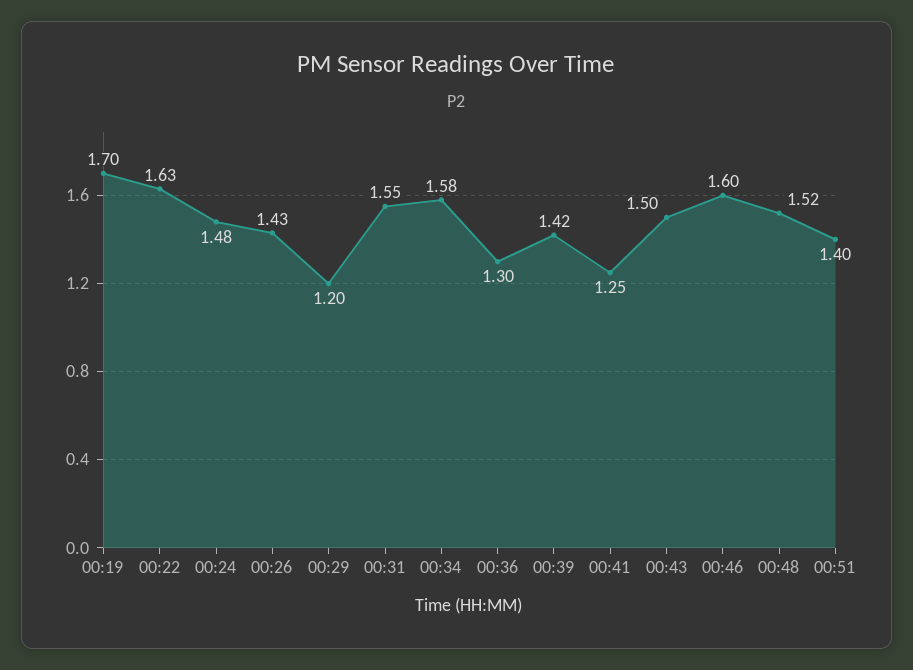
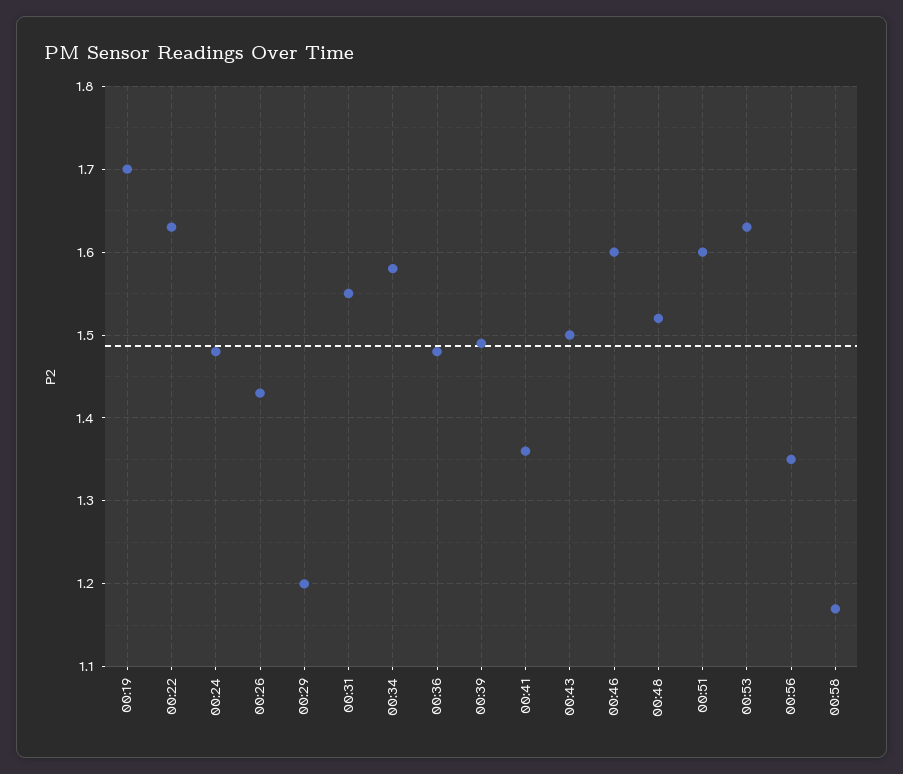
00:36: 1.3 -> 1.48
00:39: 1.42 -> 1.49
00:41: 1.25 -> 1.36
00:51: 1.4 -> 1.6
00:53: none -> 1.63
00:56: none -> 1.35
00:58: none -> 1.17

